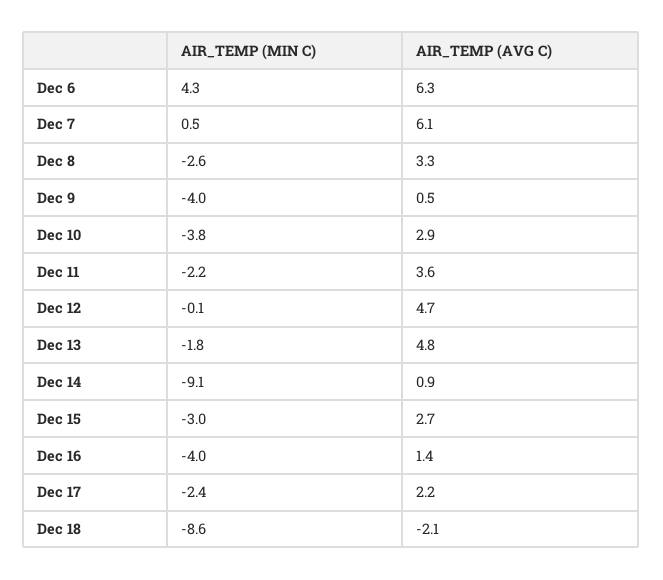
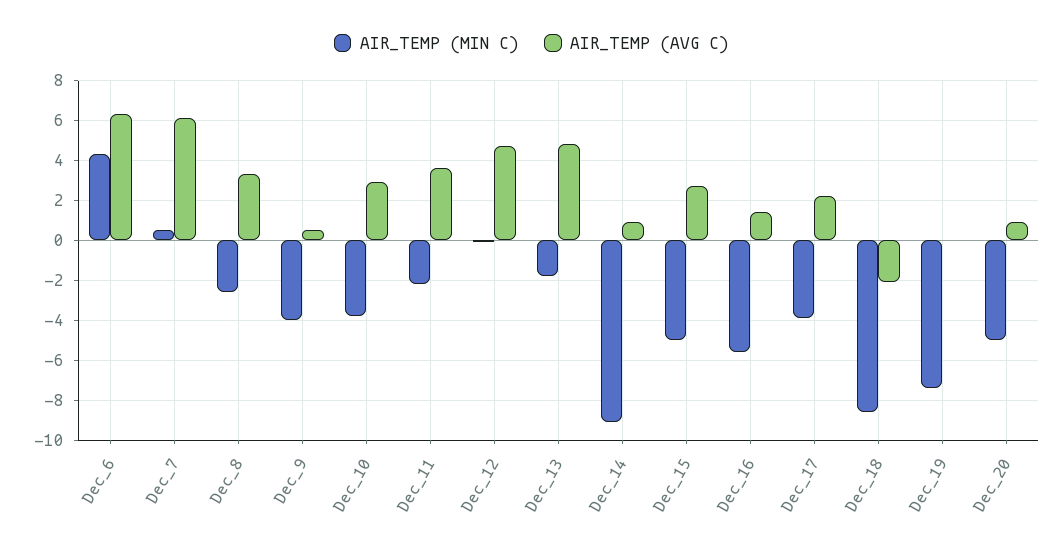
AIR_TEMP (MIN C), Dec 15: -3 -> -5
AIR_TEMP (MIN C), Dec 16: -4 -> -5.5
AIR_TEMP (MIN C), Dec 17: -2.4 -> -4
AIR_TEMP (MIN C), Dec_19: none -> -7.5
AIR_TEMP (AVG C), Dec_19: none -> 0
AIR_TEMP (MIN C), Dec_20: none -> -5
AIR_TEMP (AVG C), Dec_20: none -> 1

